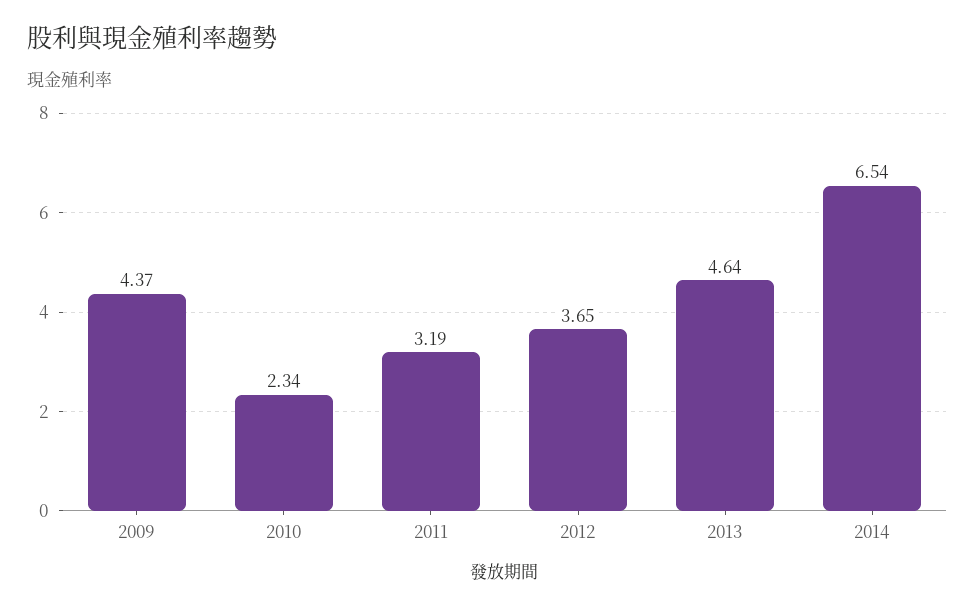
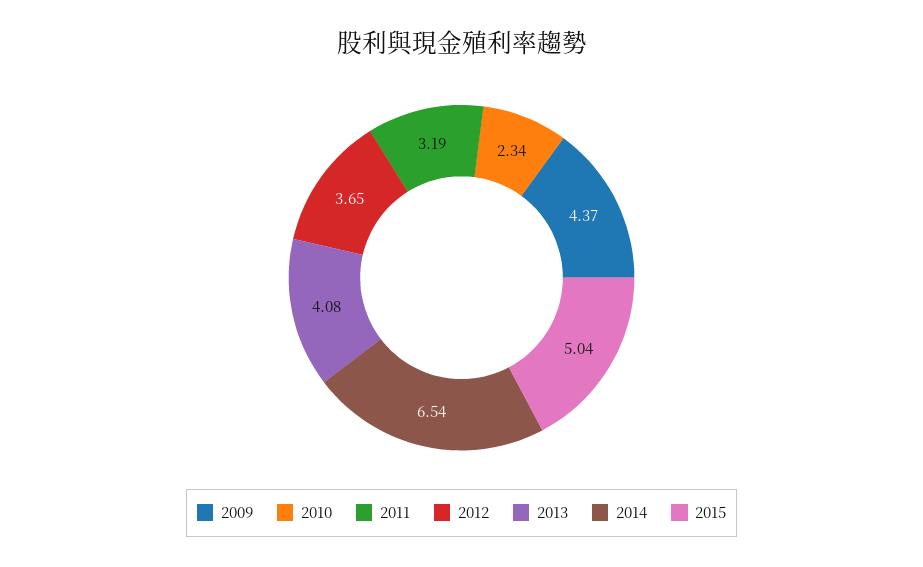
2013: 4.64 -> 4.08
2015: none -> 5.04

